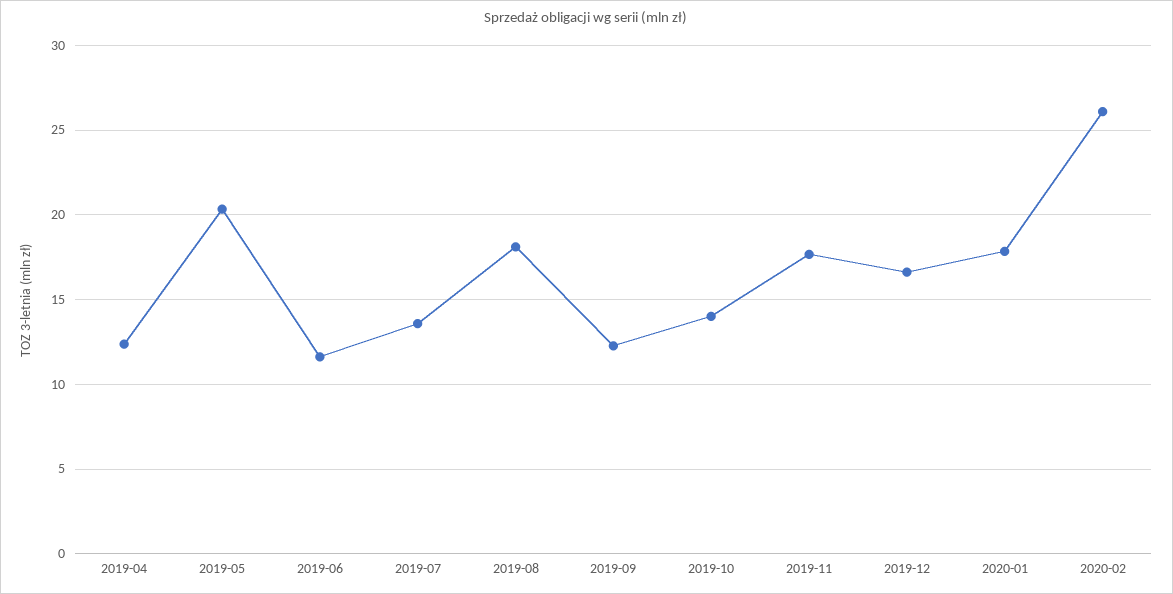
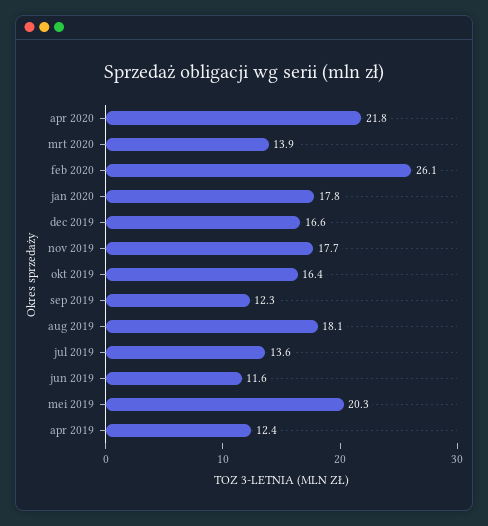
2019-10: 14 -> 16.4
apr 2020: none -> 21.8
mrt 2020: none -> 13.9

